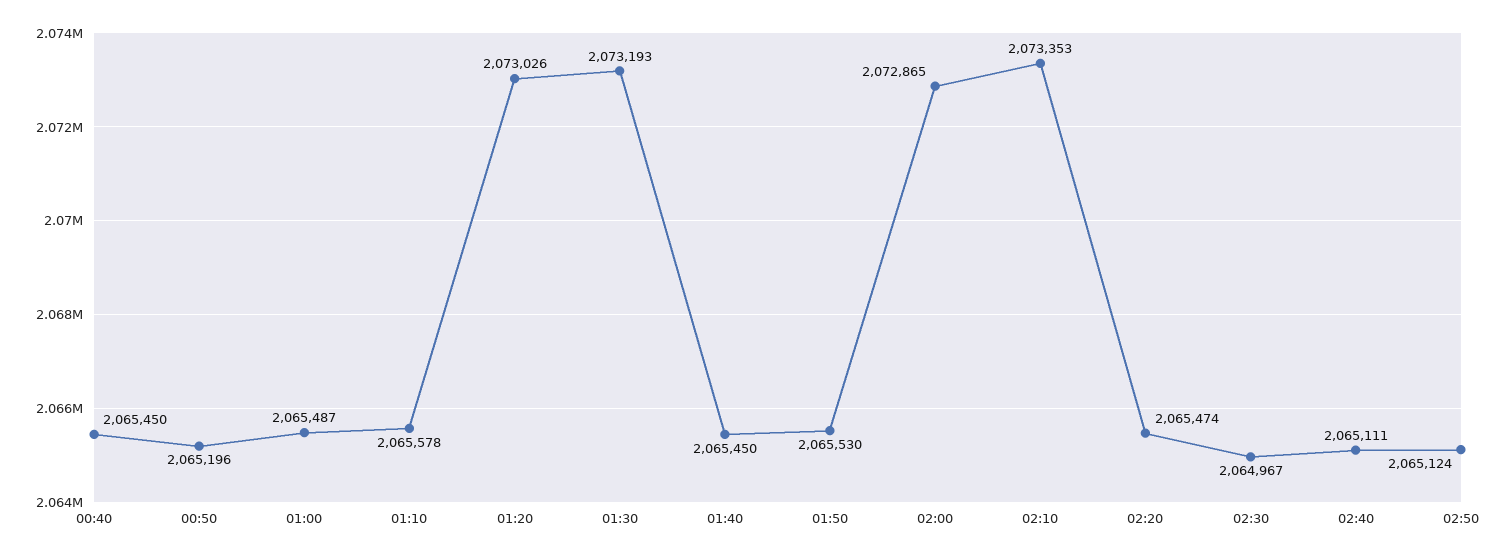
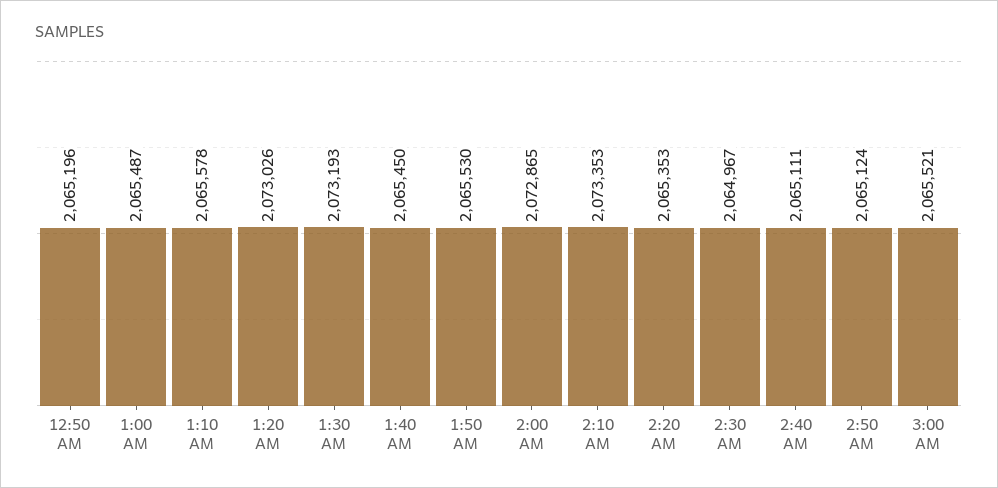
00:40: 2065450 -> none
02:20: 2065474 -> 2065353
3:00 AM: none -> 2065521

